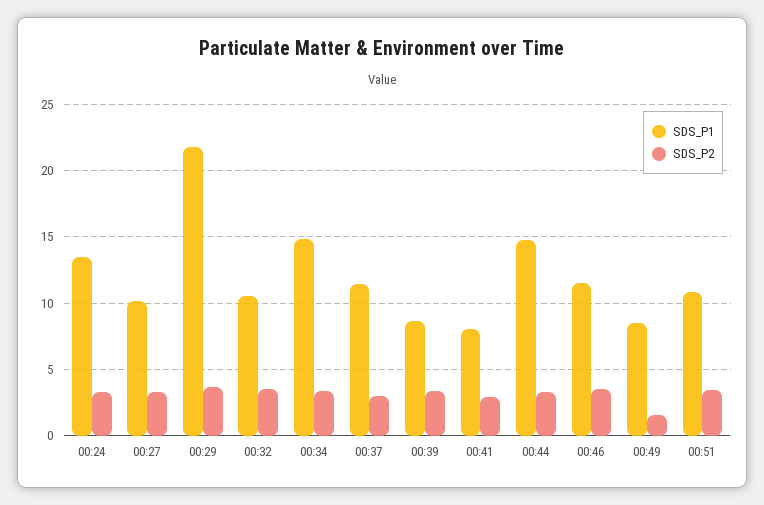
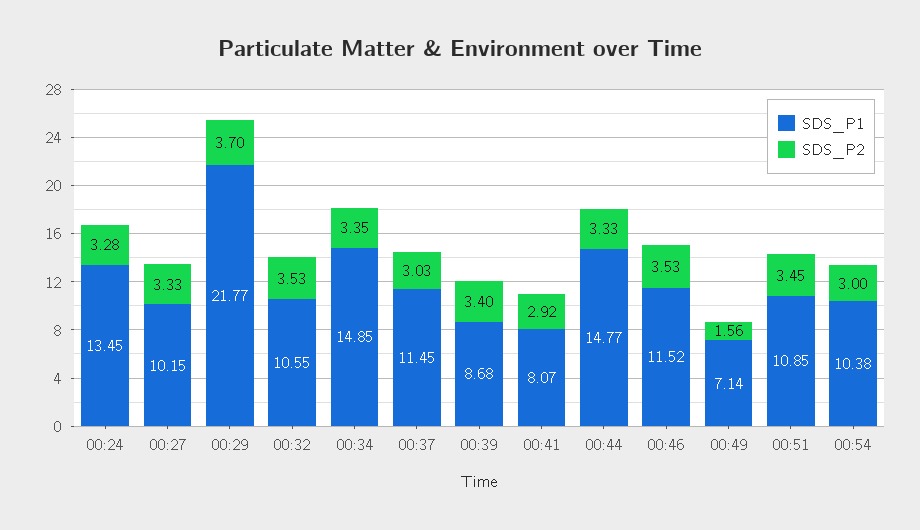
SDS_P1, 00:49: 8.5 -> 7.14
SDS_P1, 00:54: none -> 10.38
SDS_P2, 00:54: none -> 3

